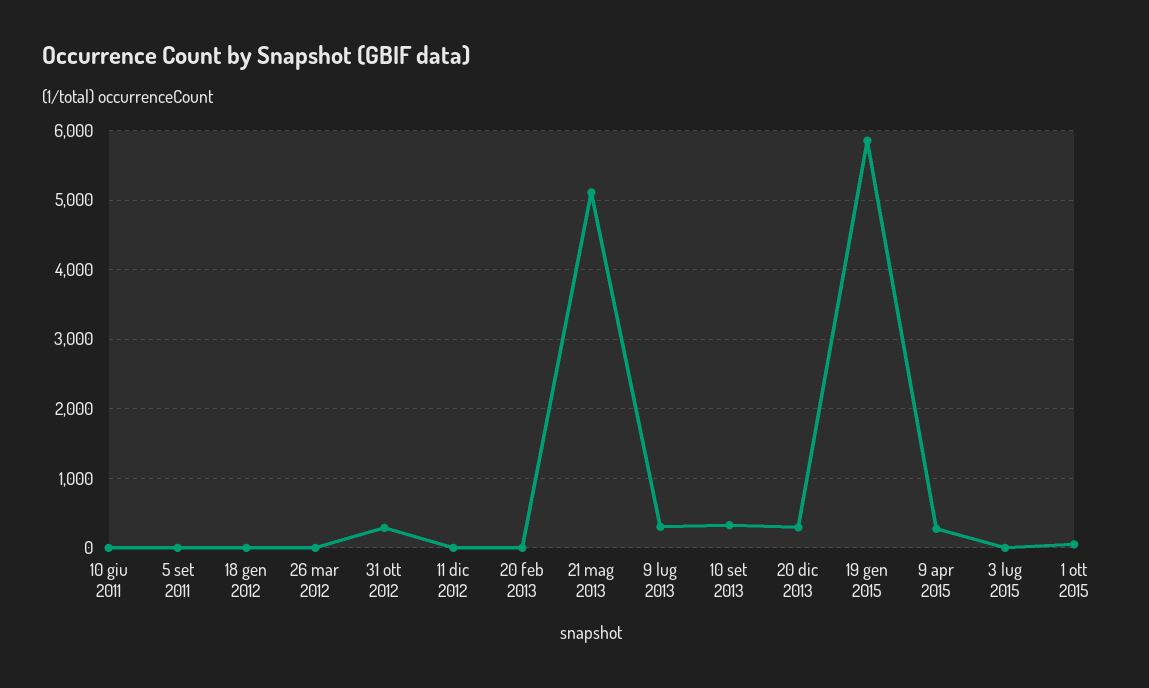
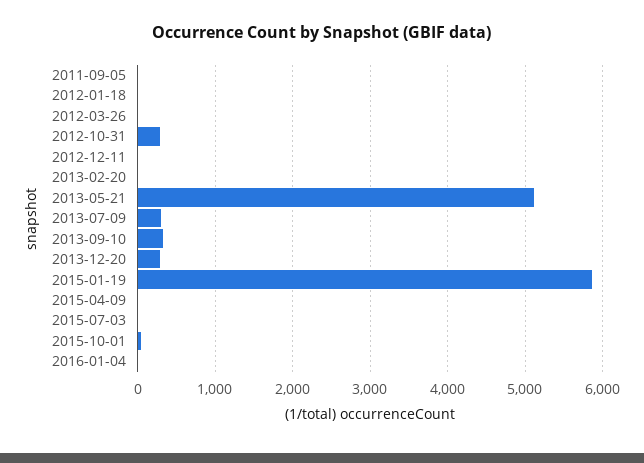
10 giu 2011: 0 -> none
9 apr 2015: 300 -> 0
2016-01-04: none -> 0

